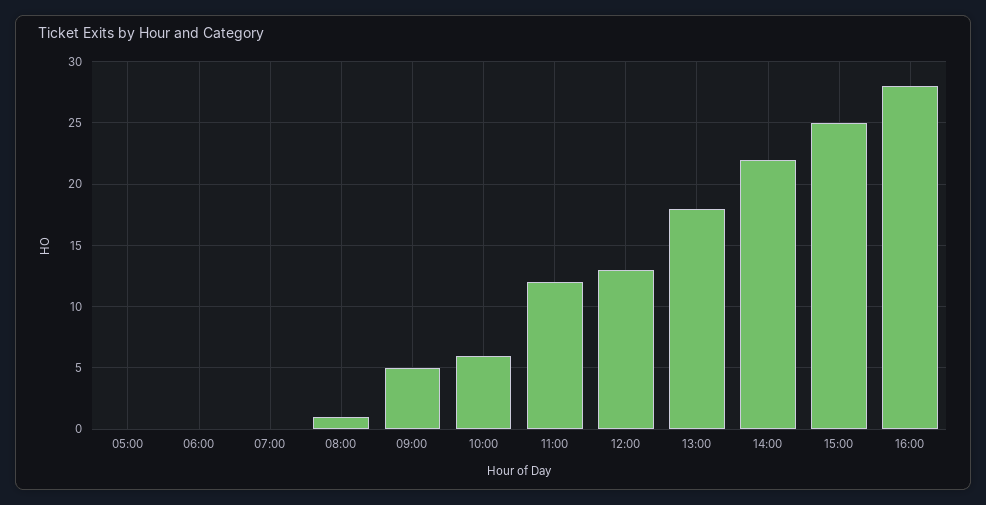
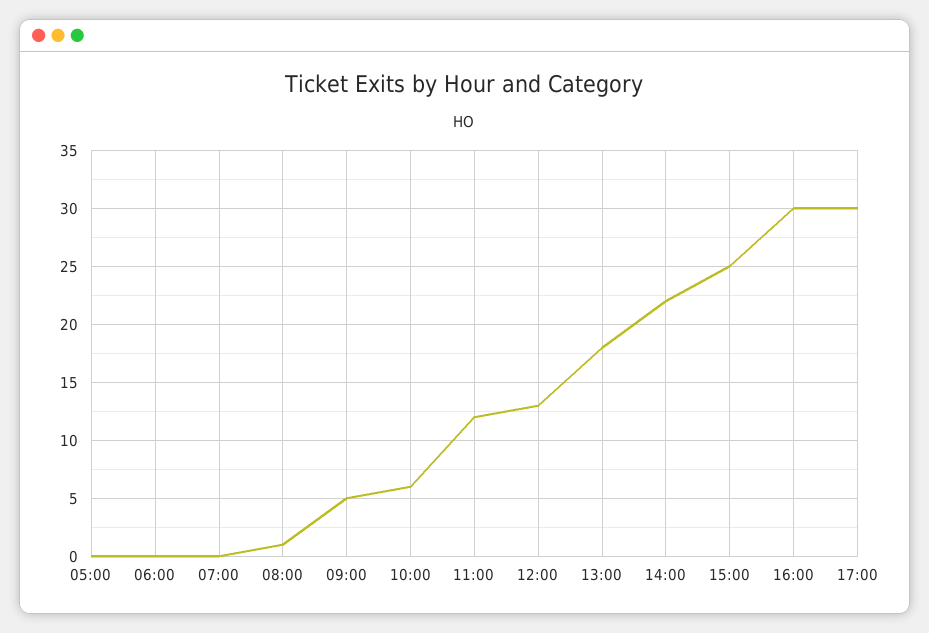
16:00: 28 -> 30
17:00: none -> 30

